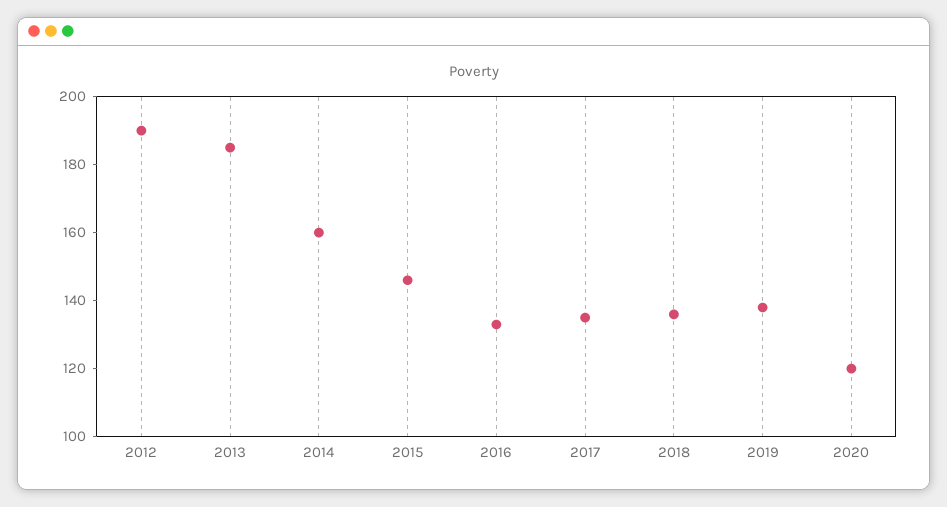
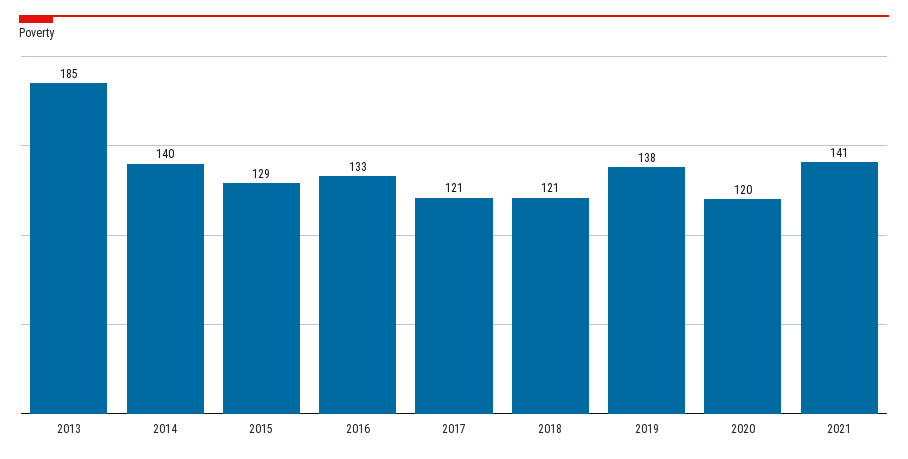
2012: 190 -> none
2014: 160 -> 140
2015: 145 -> 129
2017: 135 -> 121
2018: 135 -> 121
2021: none -> 141

